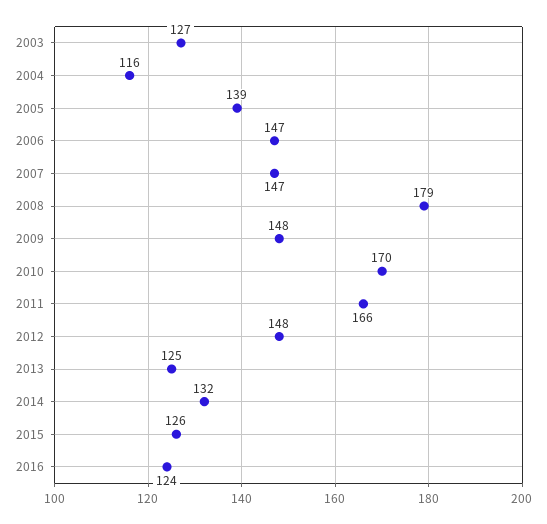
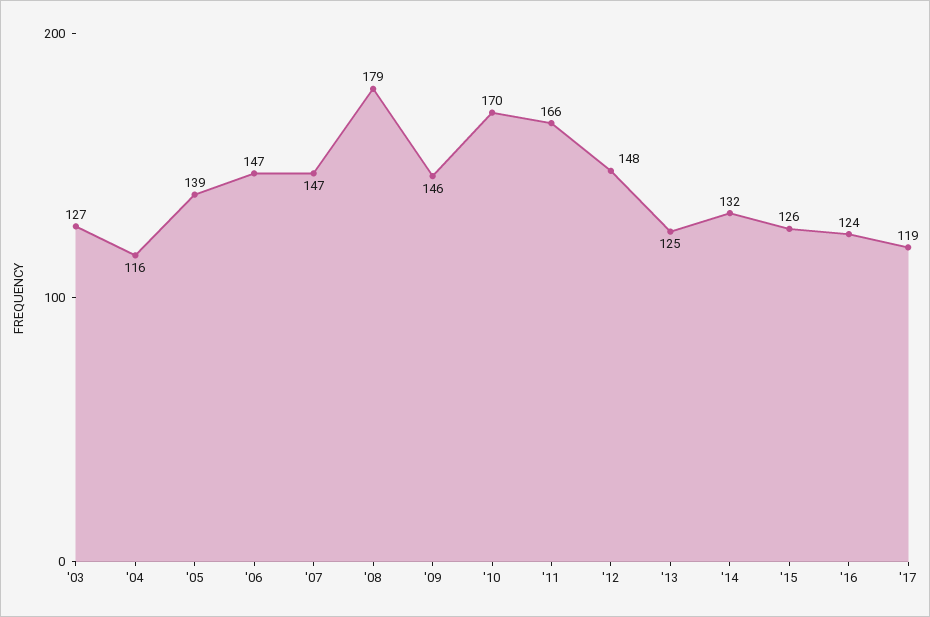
2009: 148 -> 146
'17: none -> 119

